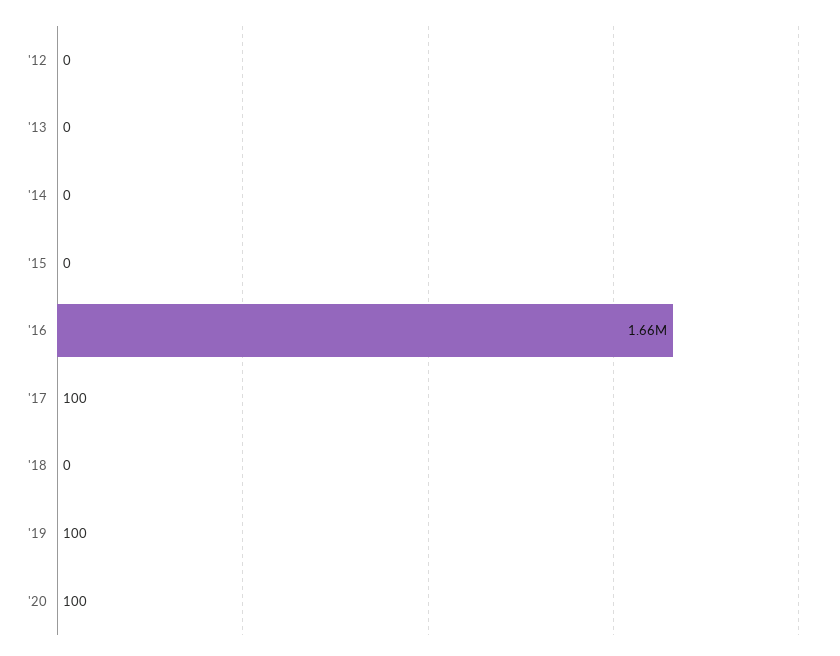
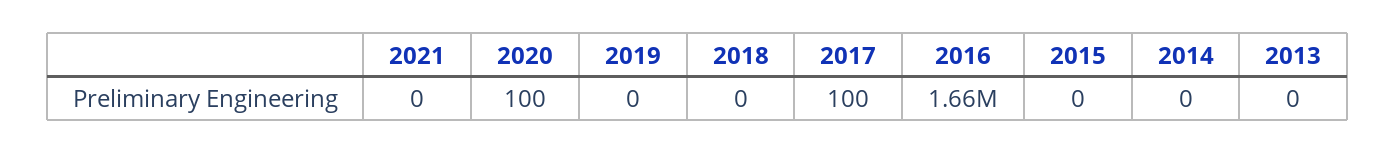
'12: 0 -> none
'19: 100 -> 0
2021: none -> 0

